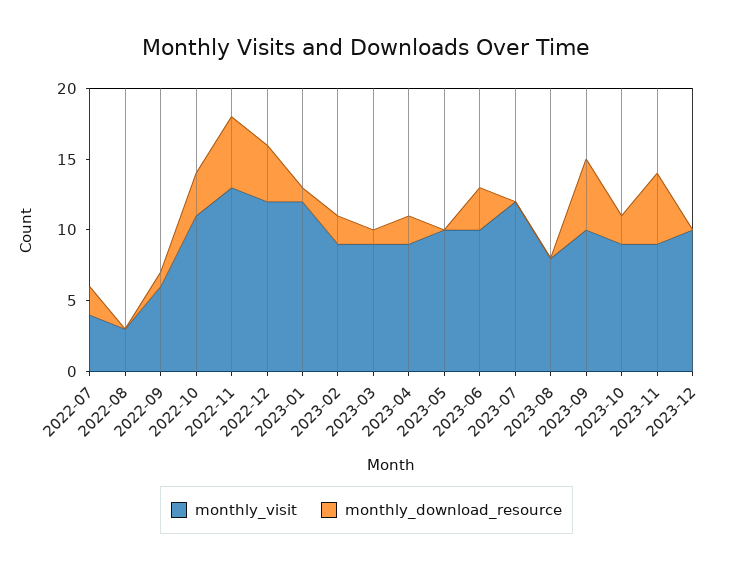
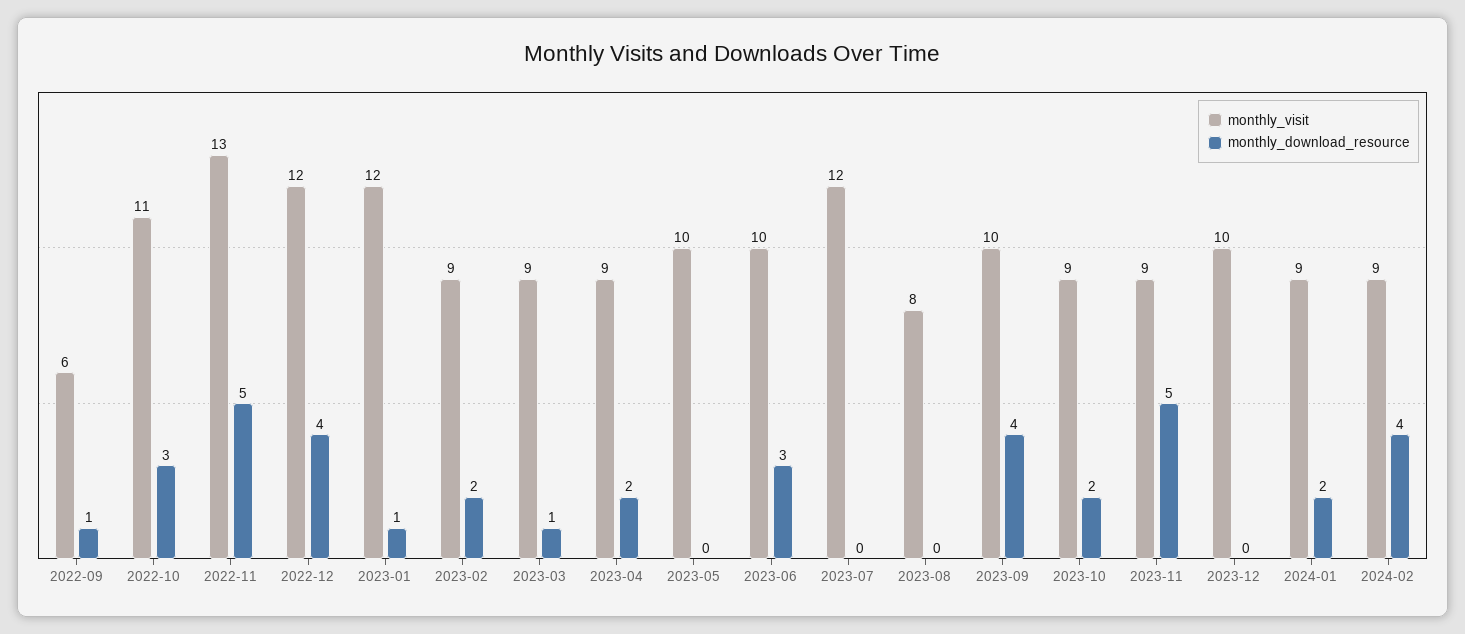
monthly_visit, 2022-07: 4 -> none
monthly_download_resource, 2022-07: 2 -> none
monthly_visit, 2022-08: 3 -> none
monthly_download_resource, 2022-08: 0 -> none
monthly_download_resource, 2023-09: 5 -> 4
monthly_visit, 2024-01: none -> 9
monthly_download_resource, 2024-01: none -> 2
monthly_visit, 2024-02: none -> 9
monthly_download_resource, 2024-02: none -> 4

